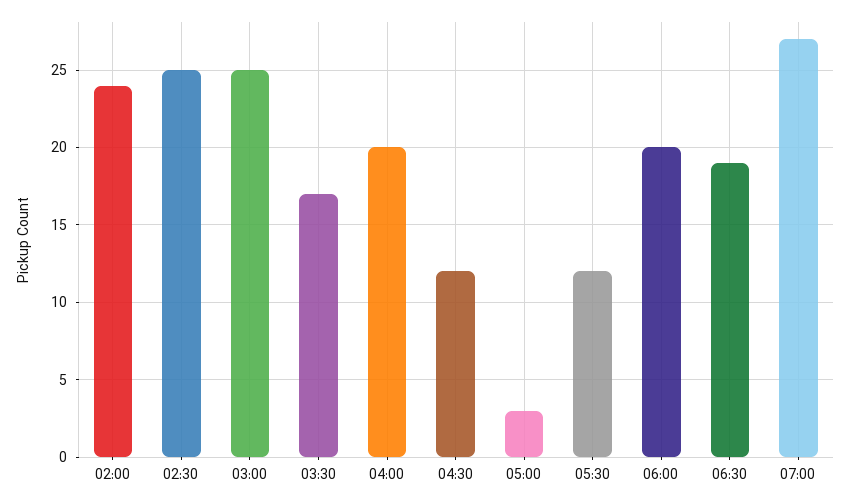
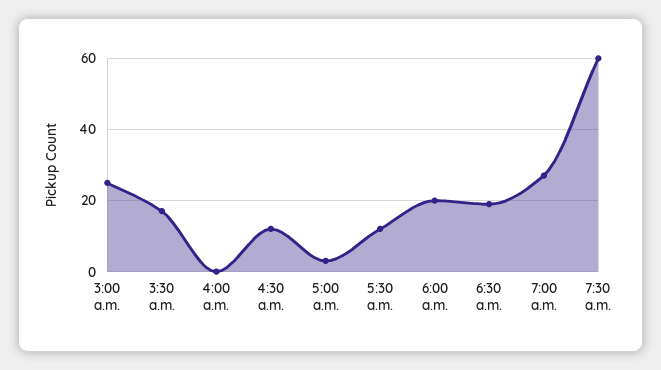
02:00: 24 -> none
02:30: 25 -> none
04:00: 20 -> 0
7:30 a.m.: none -> 60

